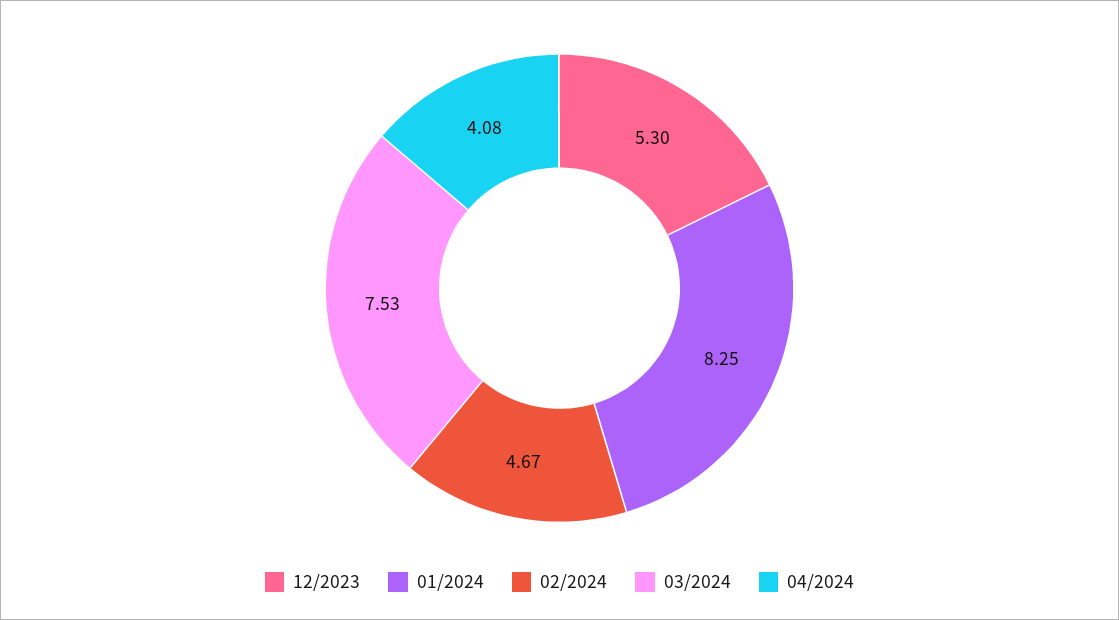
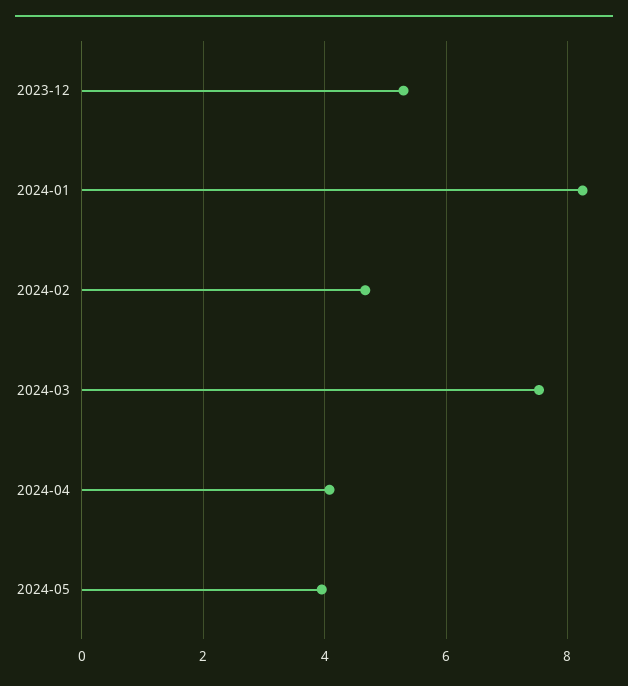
2024-05: none -> 4

